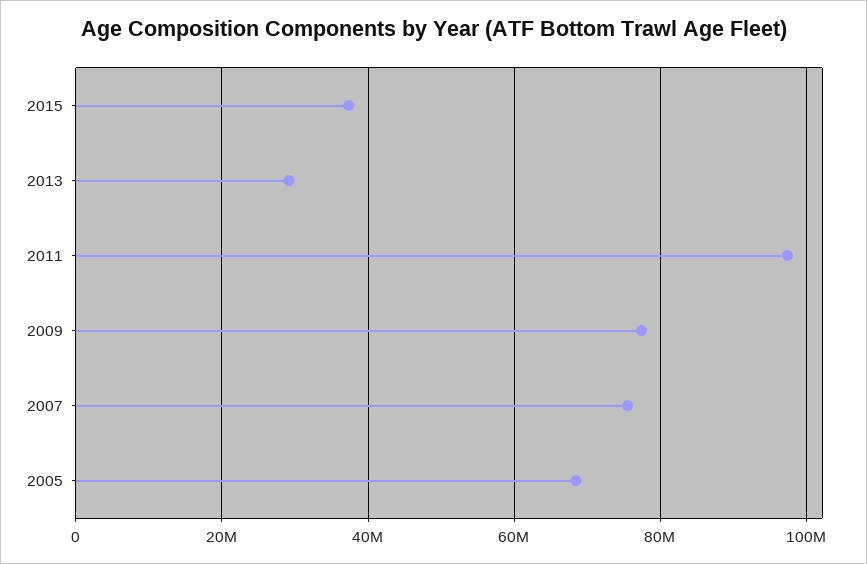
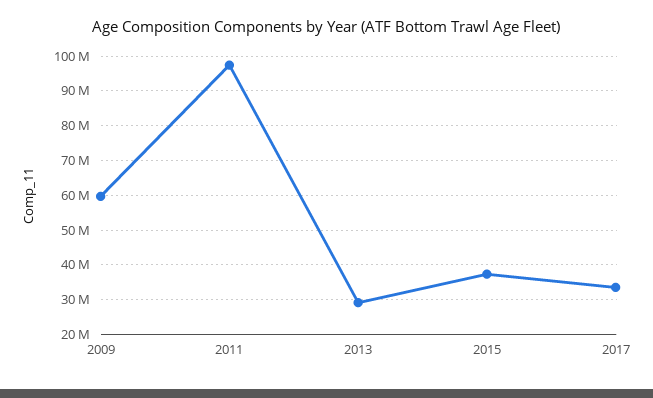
2009: 78000000 -> 60000000
2007: 76000000 -> none
2005: 68000000 -> none
2017: none -> 34000000

